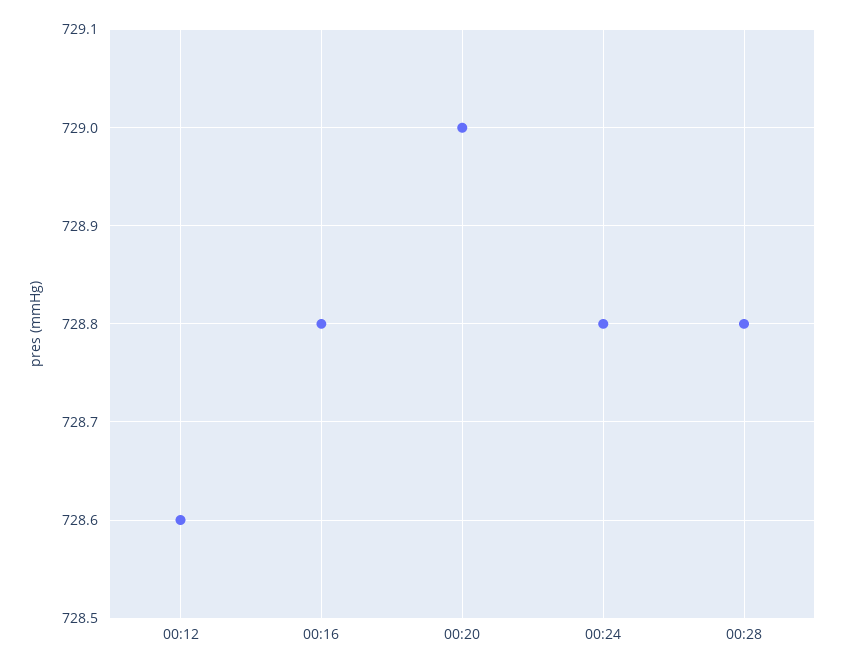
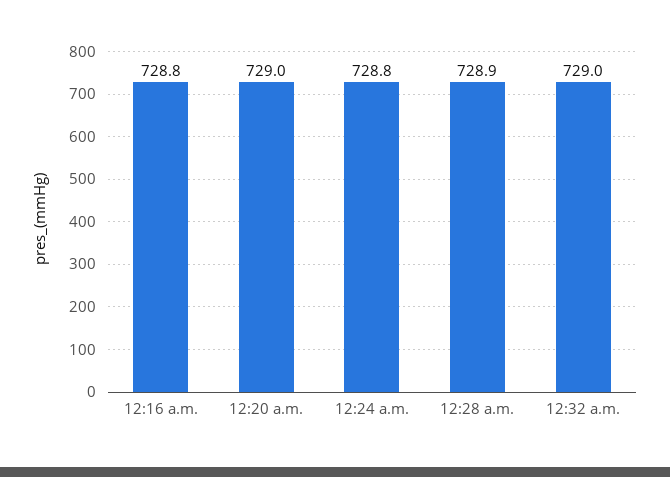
00:12: 728.6 -> none
00:28: 728.8 -> 728.9
12:32 a.m.: none -> 729

